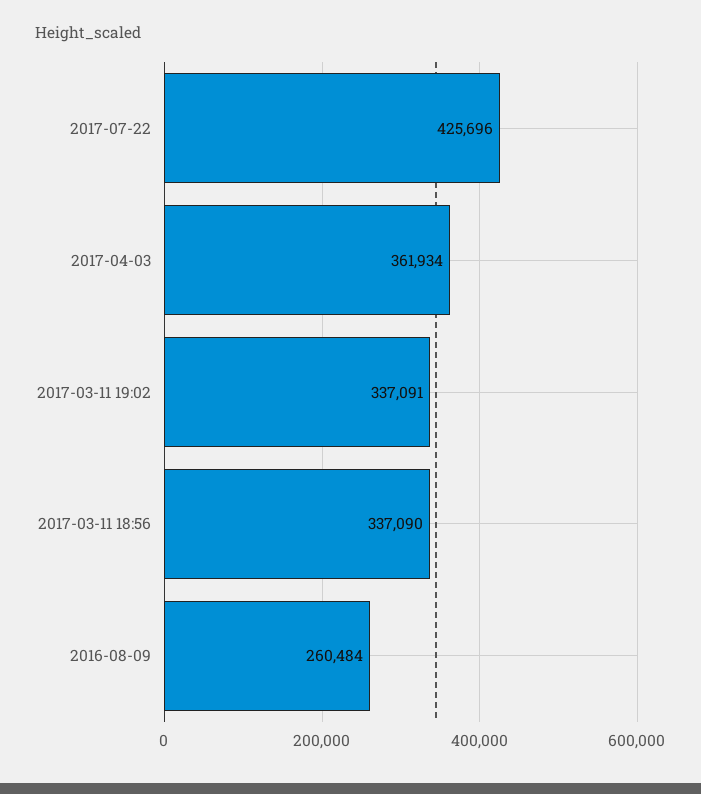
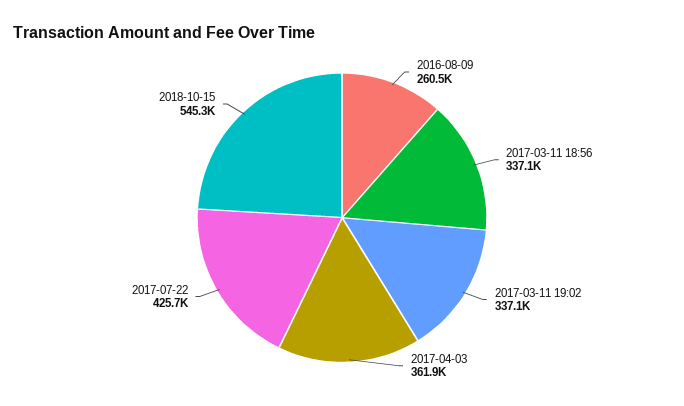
2018-10-15: none -> 545300

